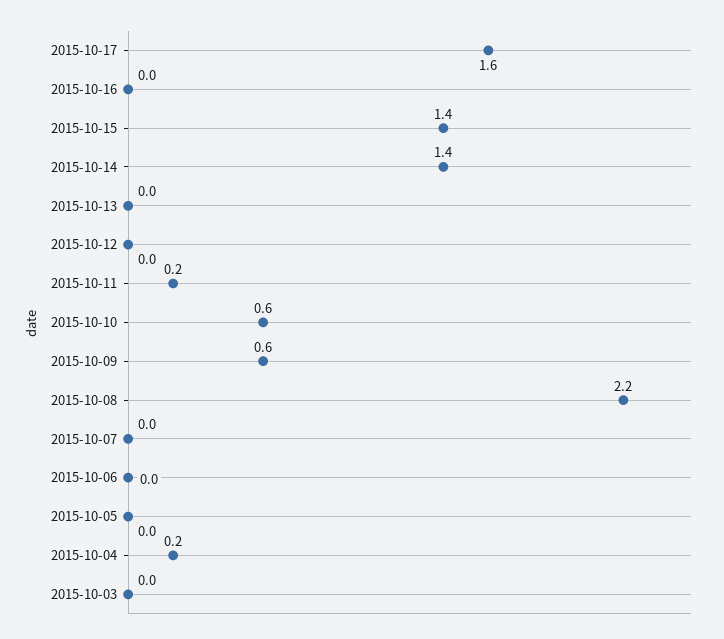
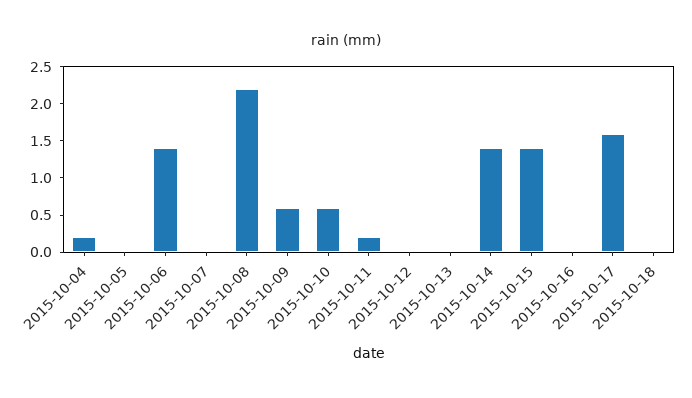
2015-10-06: 0 -> 1.5
2015-10-03: 0 -> none
2015-10-18: none -> 0

